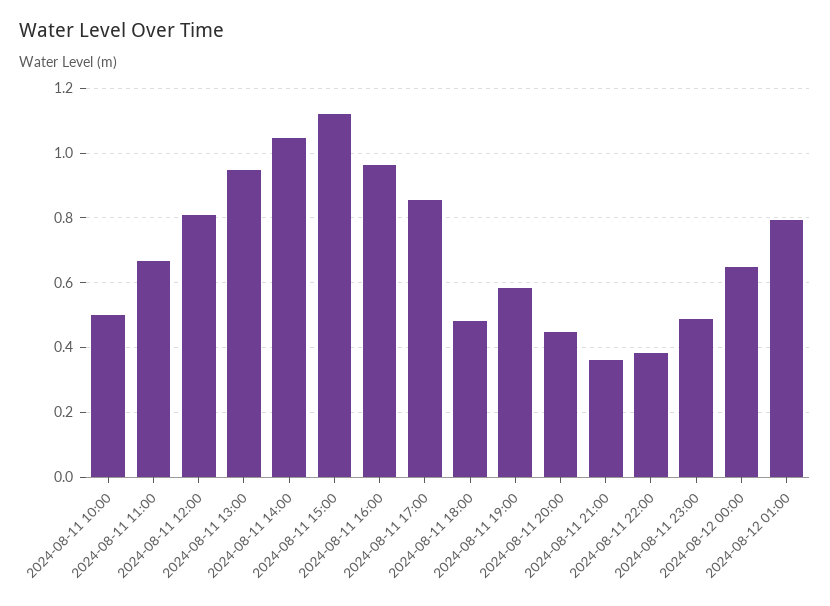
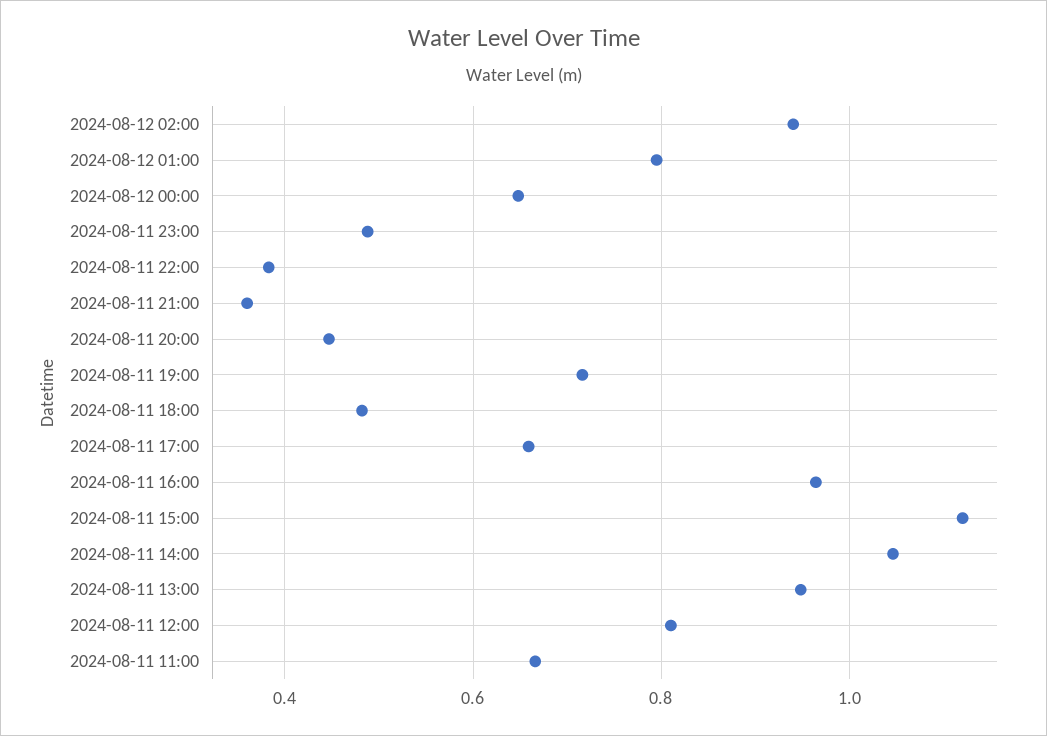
2024-08-11 10:00: 0.5 -> none
2024-08-11 17:00: 0.86 -> 0.66
2024-08-11 19:00: 0.58 -> 0.72
2024-08-12 02:00: none -> 0.94

